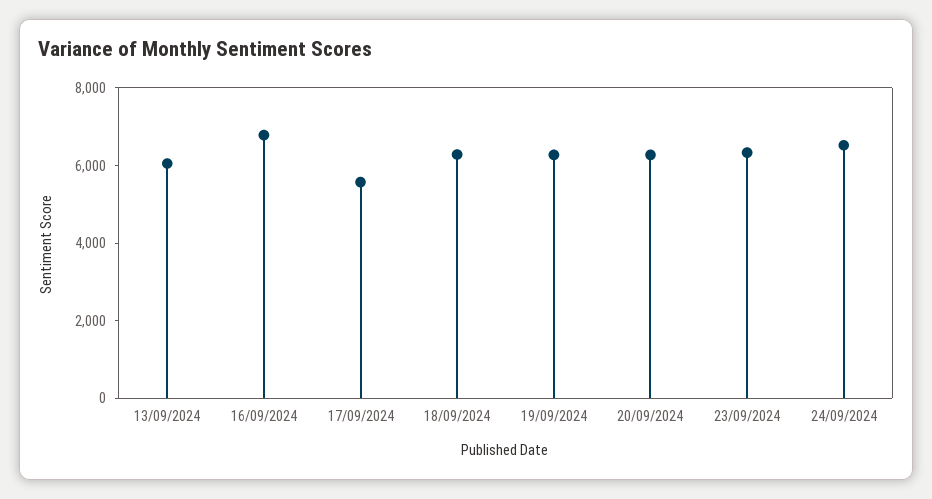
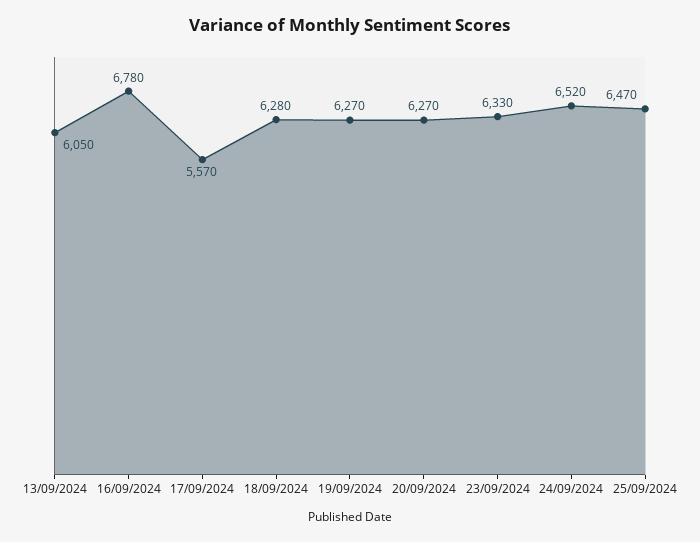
25/09/2024: none -> 6470

